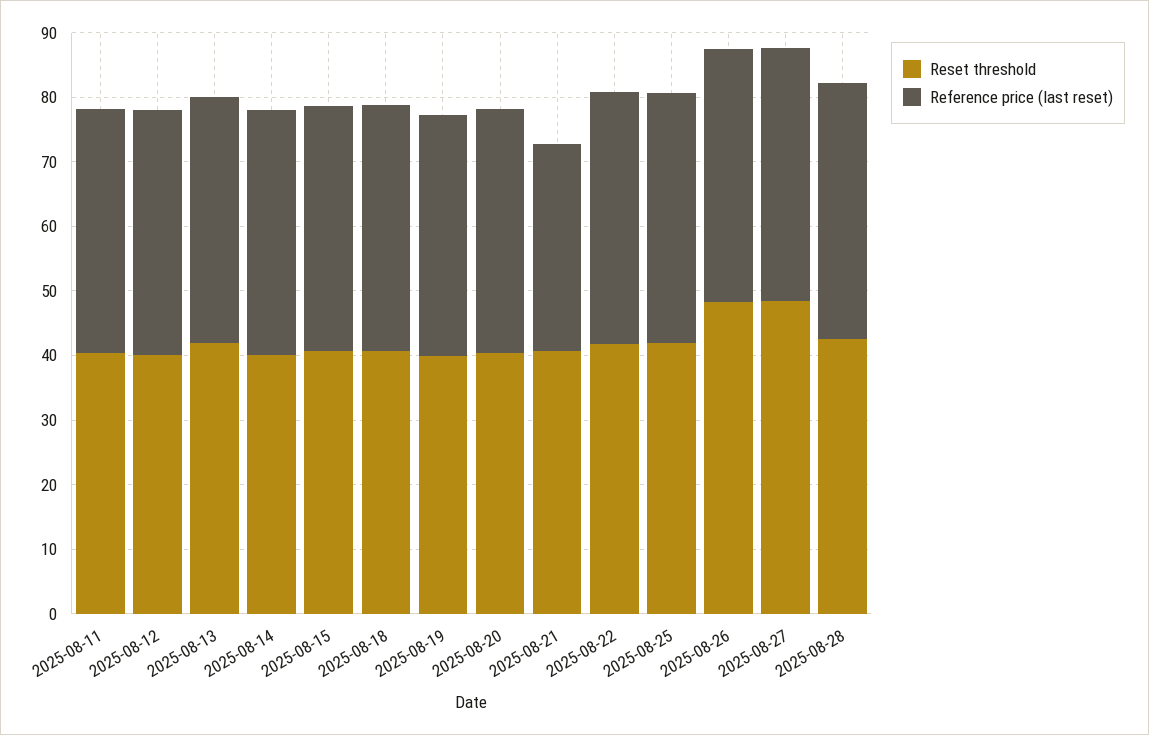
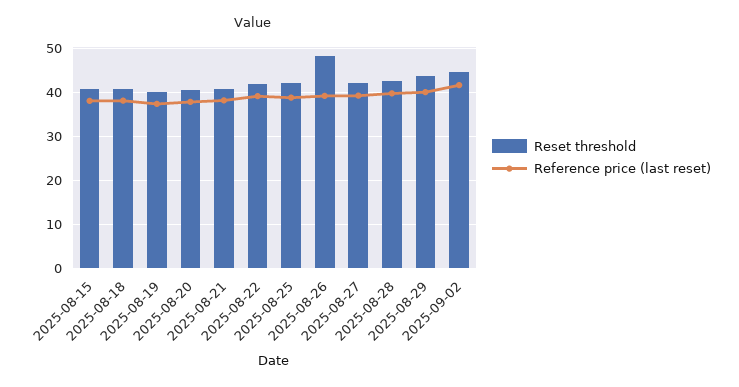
Reset threshold, 2025-08-11: 40 -> none
Reference price (last reset), 2025-08-11: 38 -> none
Reset threshold, 2025-08-12: 40 -> none
Reference price (last reset), 2025-08-12: 38 -> none
Reset threshold, 2025-08-13: 42 -> none
Reference price (last reset), 2025-08-13: 38 -> none
Reset threshold, 2025-08-14: 40 -> none
Reference price (last reset), 2025-08-14: 38 -> none
Reference price (last reset), 2025-08-21: 32 -> 38
Reset threshold, 2025-08-27: 48 -> 42
Reset threshold, 2025-08-29: none -> 44
Reference price (last reset), 2025-08-29: none -> 40
Reset threshold, 2025-09-02: none -> 44
Reference price (last reset), 2025-09-02: none -> 42

